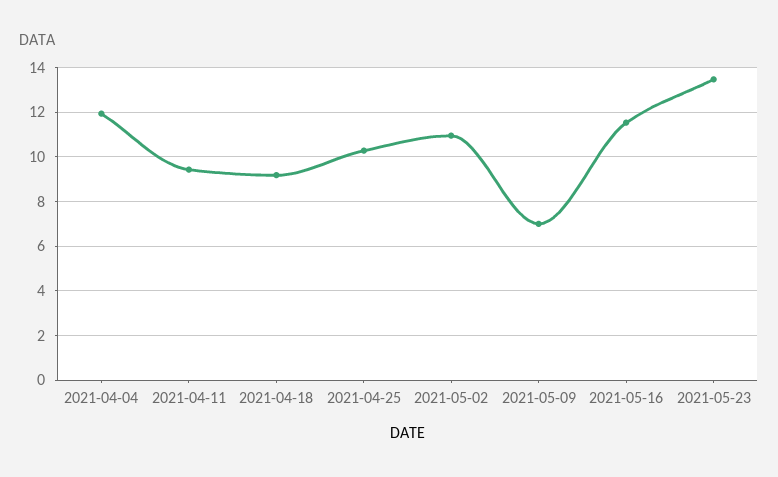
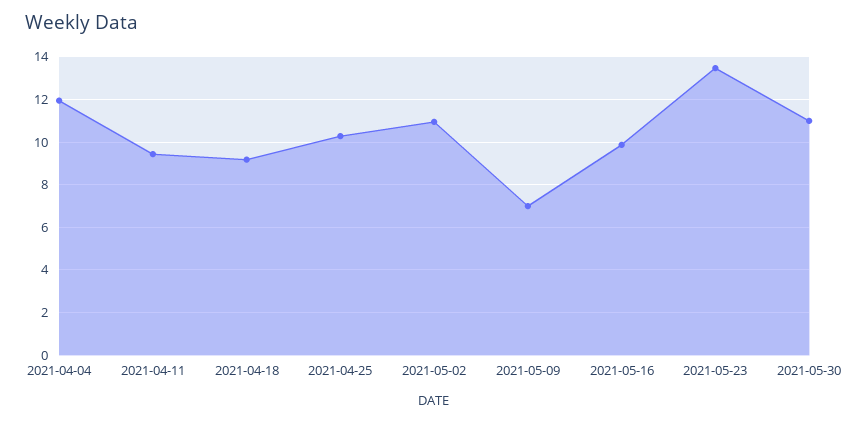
2021-05-16: 11.5 -> 10
2021-05-30: none -> 11

